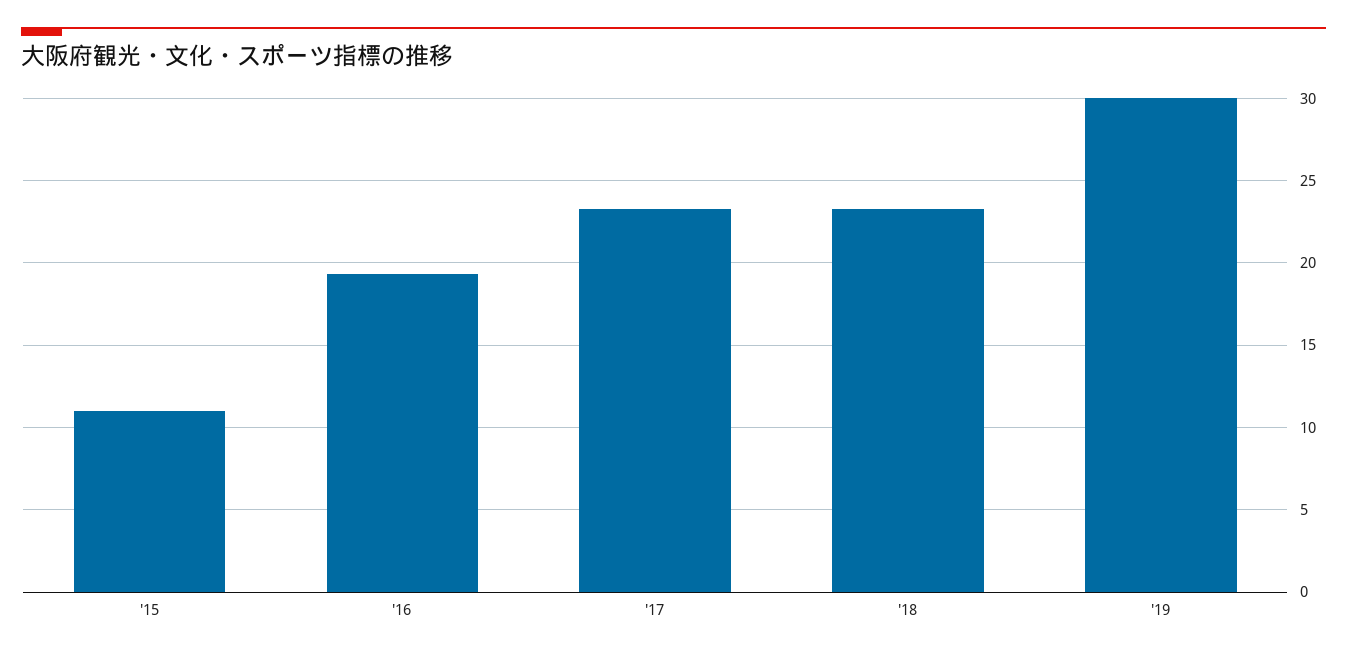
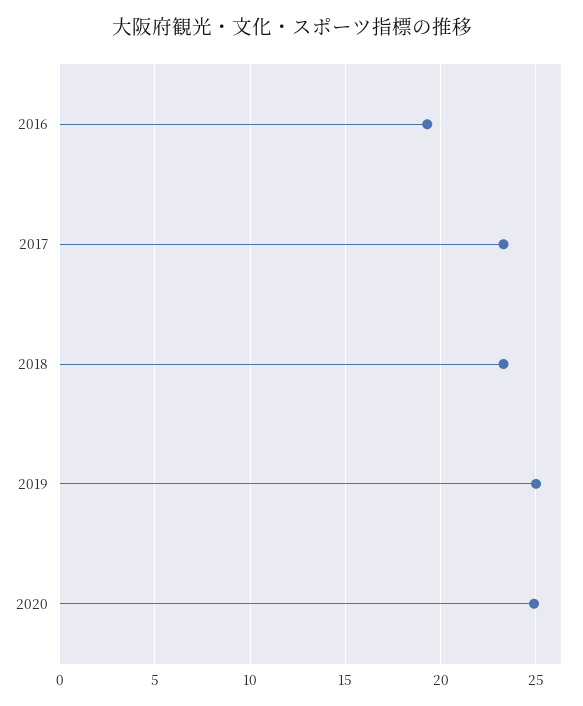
'15: 11 -> none
'19: 30 -> 25
2020: none -> 25

